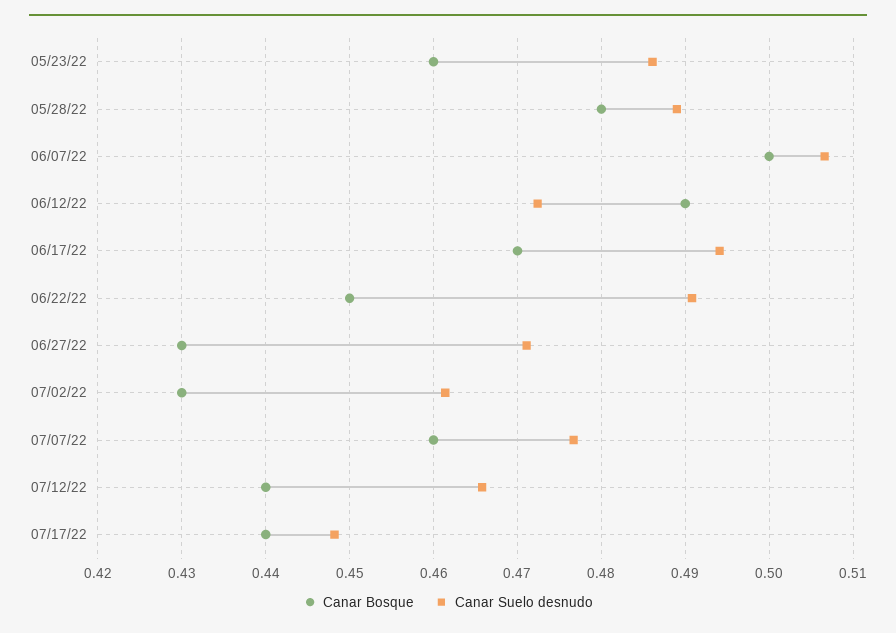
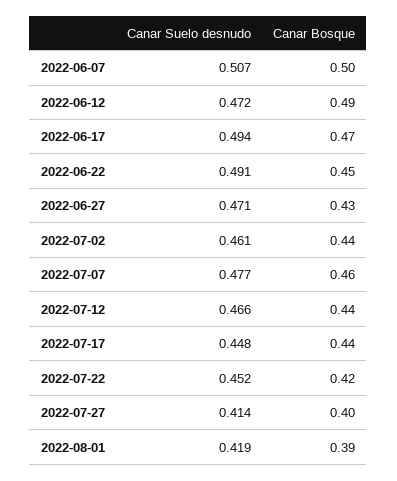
Canar Bosque, 05/23/22: 0.46 -> none
Canar Suelo desnudo, 05/23/22: 0.486 -> none
Canar Bosque, 05/28/22: 0.48 -> none
Canar Suelo desnudo, 05/28/22: 0.489 -> none
Canar Bosque, 07/02/22: 0.43 -> 0.44
Canar Suelo desnudo, 2022-07-22: none -> 0.452
Canar Bosque, 2022-07-22: none -> 0.42
Canar Suelo desnudo, 2022-07-27: none -> 0.414
Canar Bosque, 2022-07-27: none -> 0.4
Canar Suelo desnudo, 2022-08-01: none -> 0.419
Canar Bosque, 2022-08-01: none -> 0.39

